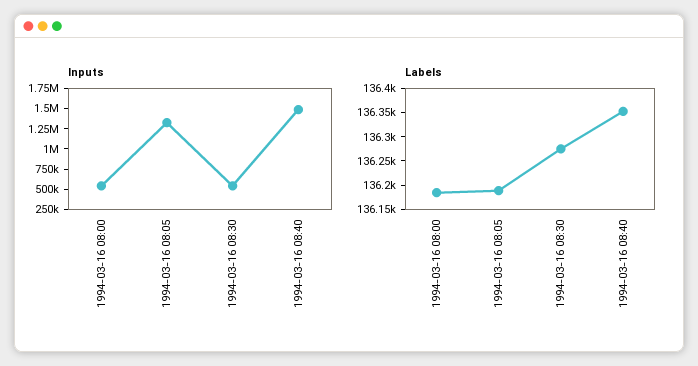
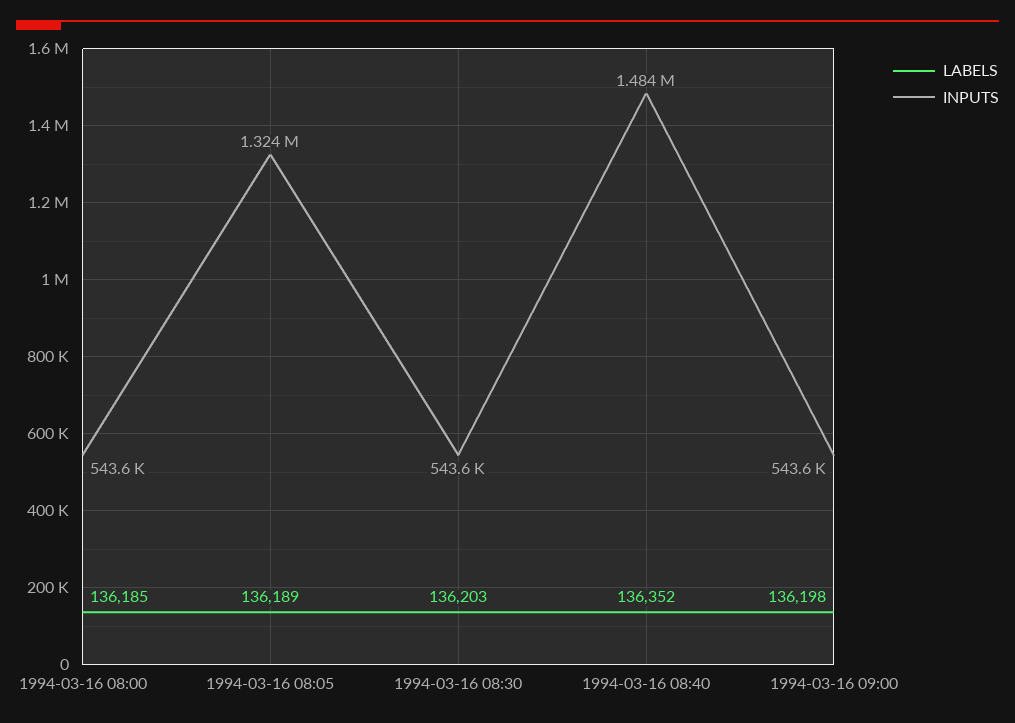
Labels, 1994-03-16 08:30: 136275 -> 136203
Labels, 1994-03-16 09:00: none -> 136198
Inputs, 1994-03-16 09:00: none -> 543600

